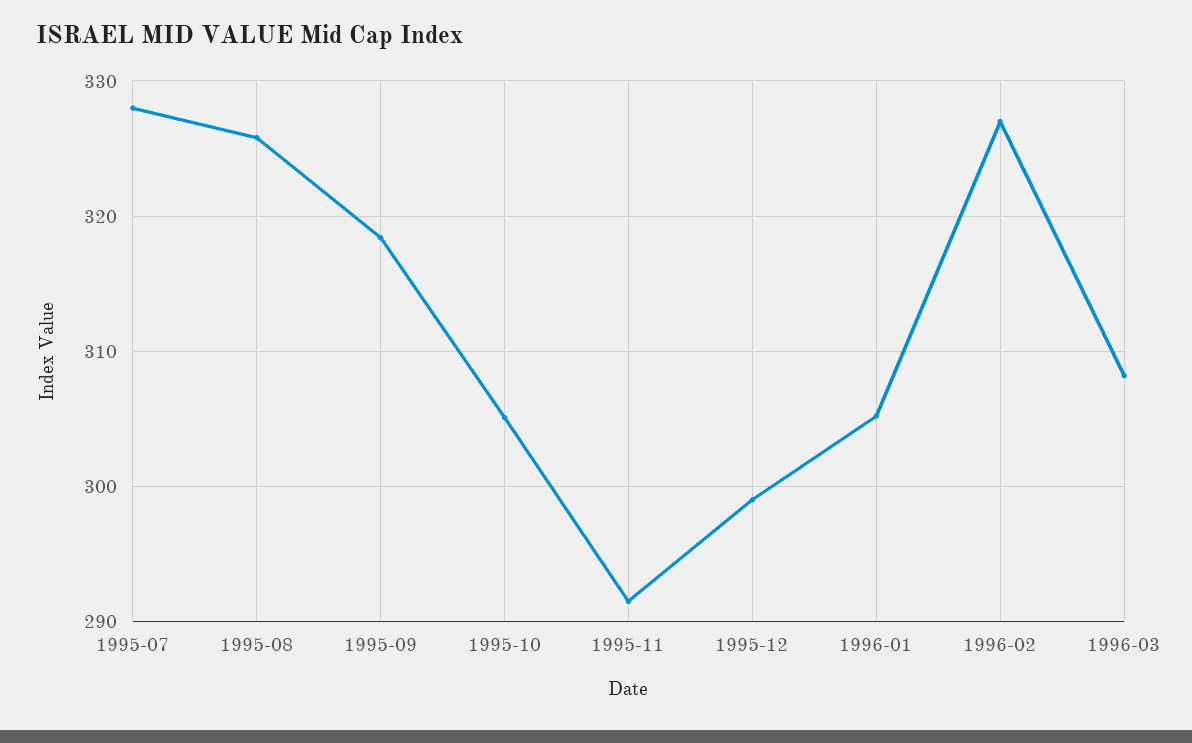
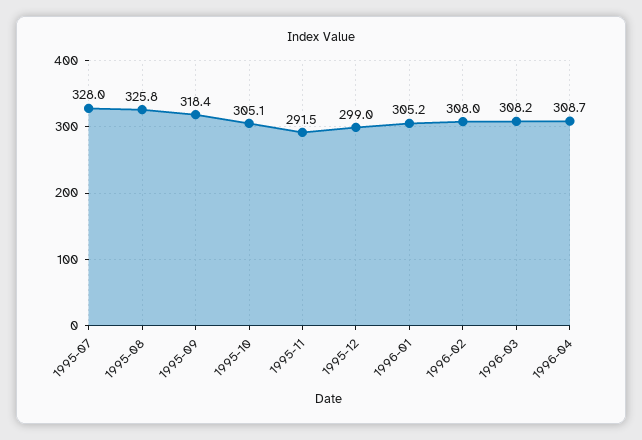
1996-02: 327 -> 308
1996-04: none -> 308.7

